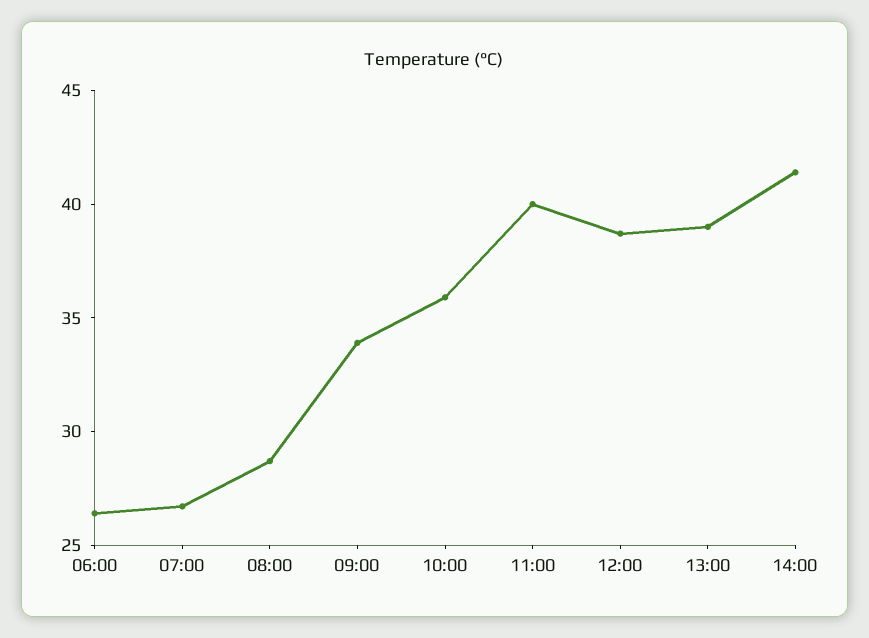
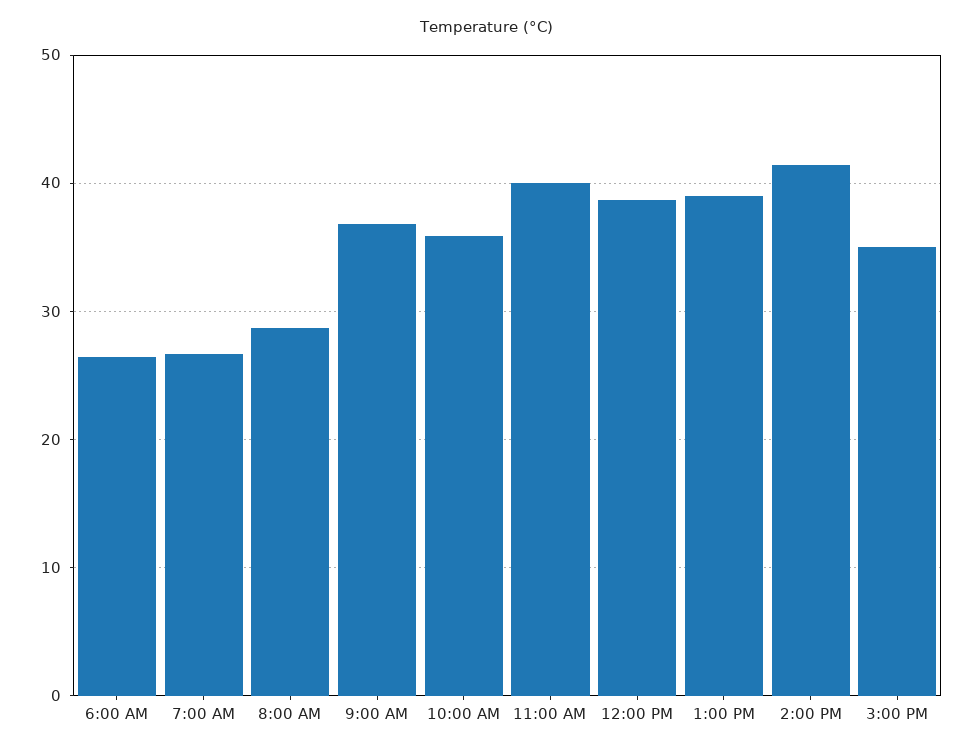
09:00: 34 -> 37
3:00 PM: none -> 35

